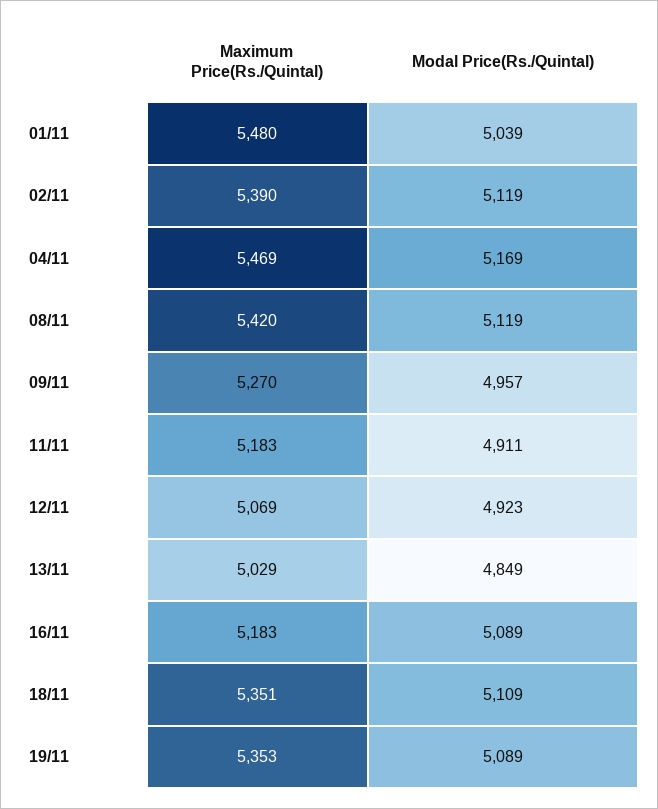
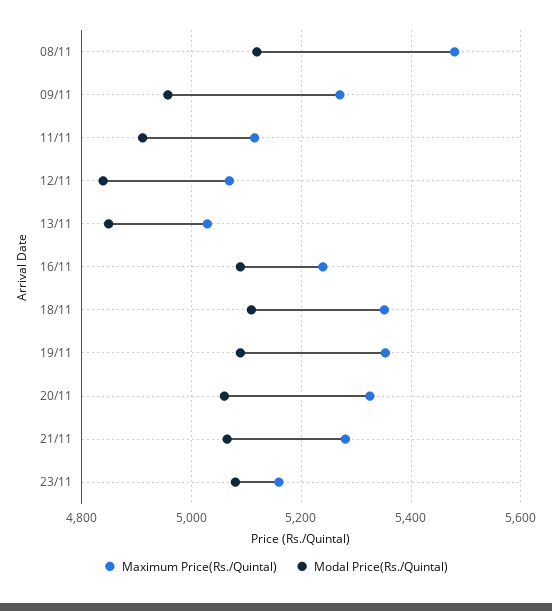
Maximum Price(Rs./Quintal), 01/11: 5480 -> none
Modal Price(Rs./Quintal), 01/11: 5039 -> none
Maximum Price(Rs./Quintal), 02/11: 5390 -> none
Modal Price(Rs./Quintal), 02/11: 5119 -> none
Maximum Price(Rs./Quintal), 04/11: 5469 -> none
Modal Price(Rs./Quintal), 04/11: 5169 -> none
Maximum Price(Rs./Quintal), 08/11: 5420 -> 5480
Maximum Price(Rs./Quintal), 11/11: 5183 -> 5120
Modal Price(Rs./Quintal), 12/11: 4923 -> 4840
Maximum Price(Rs./Quintal), 16/11: 5183 -> 5240
Maximum Price(Rs./Quintal), 20/11: none -> 5320
Modal Price(Rs./Quintal), 20/11: none -> 5060
Maximum Price(Rs./Quintal), 21/11: none -> 5280
Modal Price(Rs./Quintal), 21/11: none -> 5060
Maximum Price(Rs./Quintal), 23/11: none -> 5160
Modal Price(Rs./Quintal), 23/11: none -> 5080

